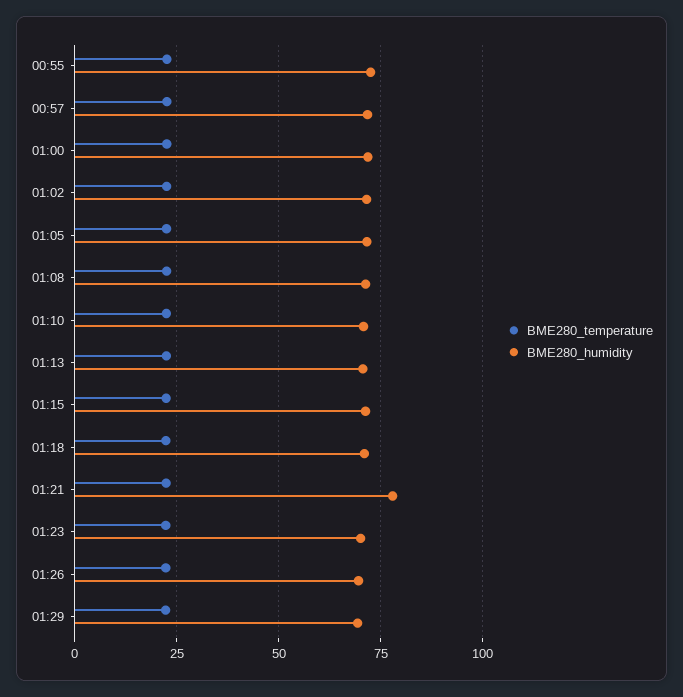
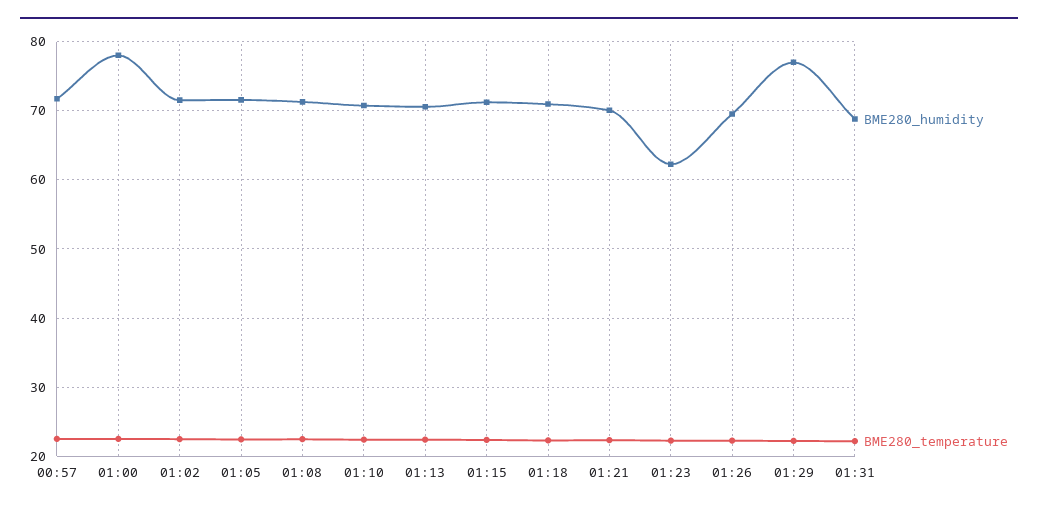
BME280_temperature, 00:55: 22.5 -> none
BME280_humidity, 00:55: 72.5 -> none
BME280_humidity, 01:00: 72.5 -> 78
BME280_humidity, 01:21: 77.5 -> 70
BME280_humidity, 01:23: 70 -> 62
BME280_humidity, 01:29: 70 -> 77
BME280_humidity, 01:31: none -> 69
BME280_temperature, 01:31: none -> 22

